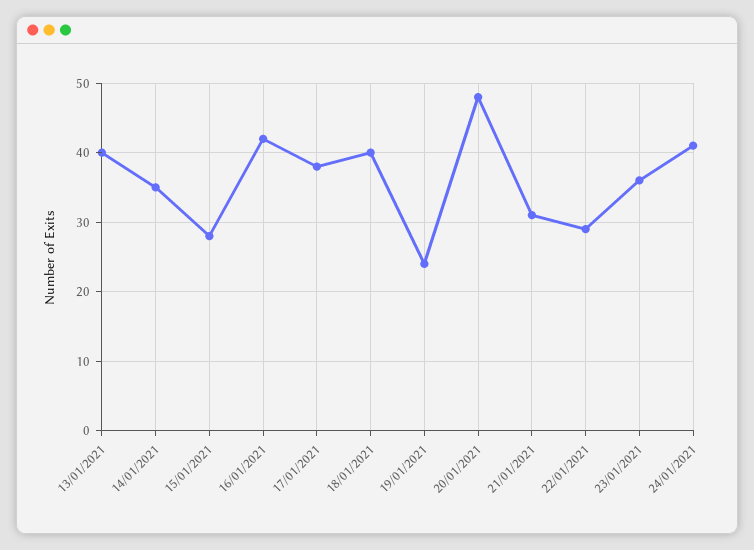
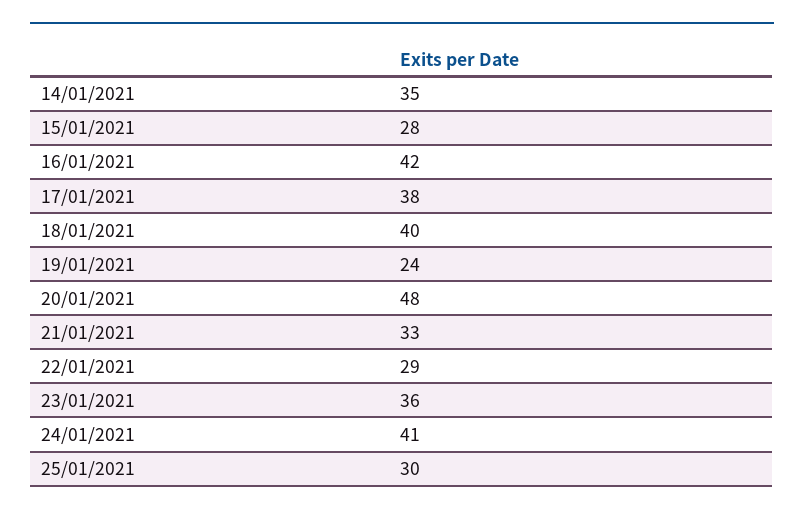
13/01/2021: 40 -> none
21/01/2021: 31 -> 33
25/01/2021: none -> 30

